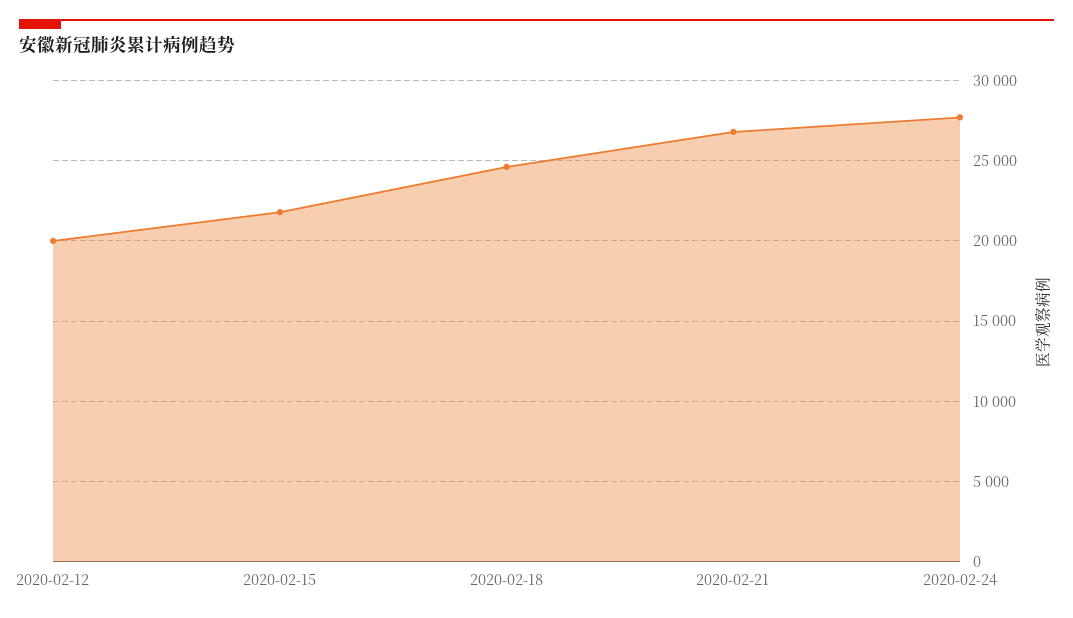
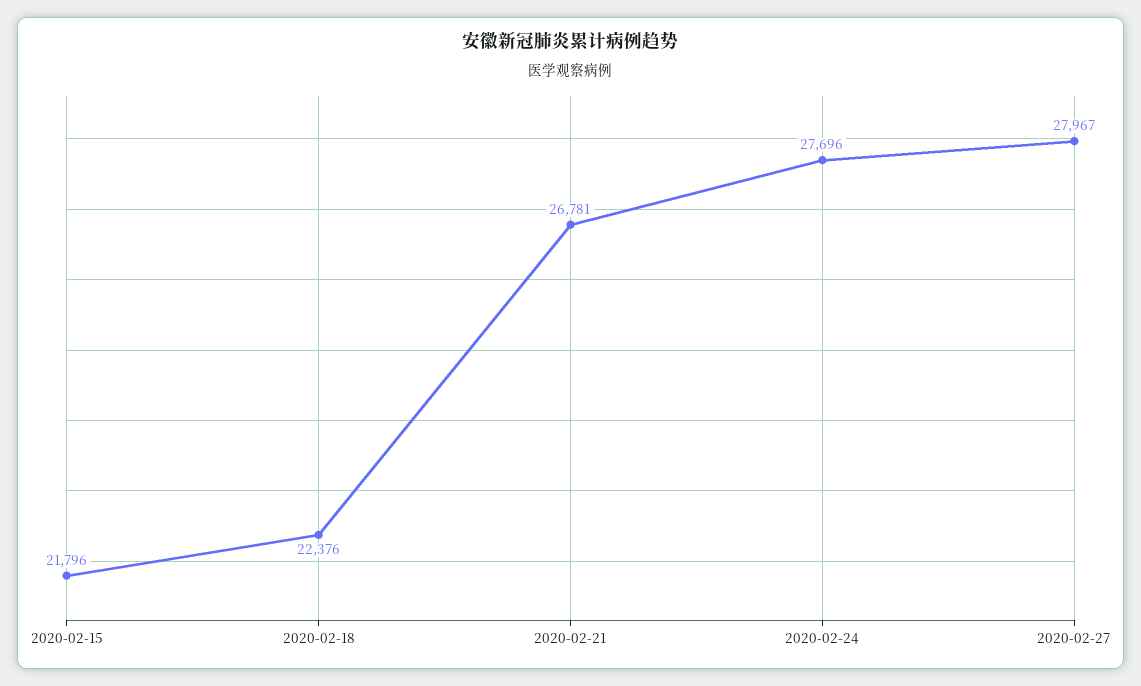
2020-02-12: 20000 -> none
2020-02-18: 24500 -> 22376
2020-02-27: none -> 27967

